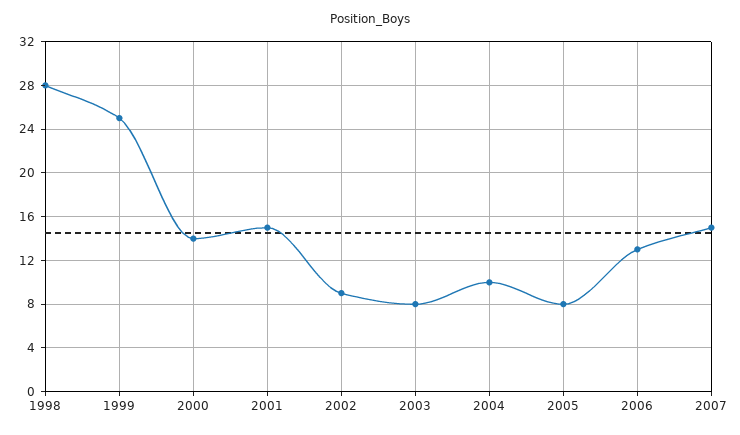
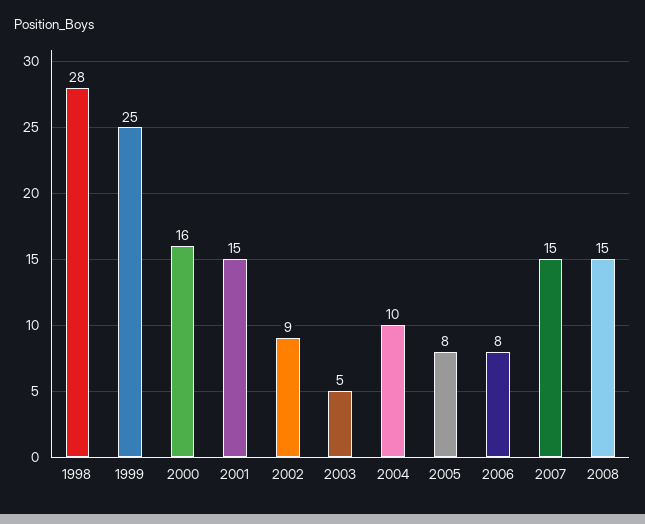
2000: 14 -> 16
2003: 8 -> 5
2006: 13 -> 8
2008: none -> 15

